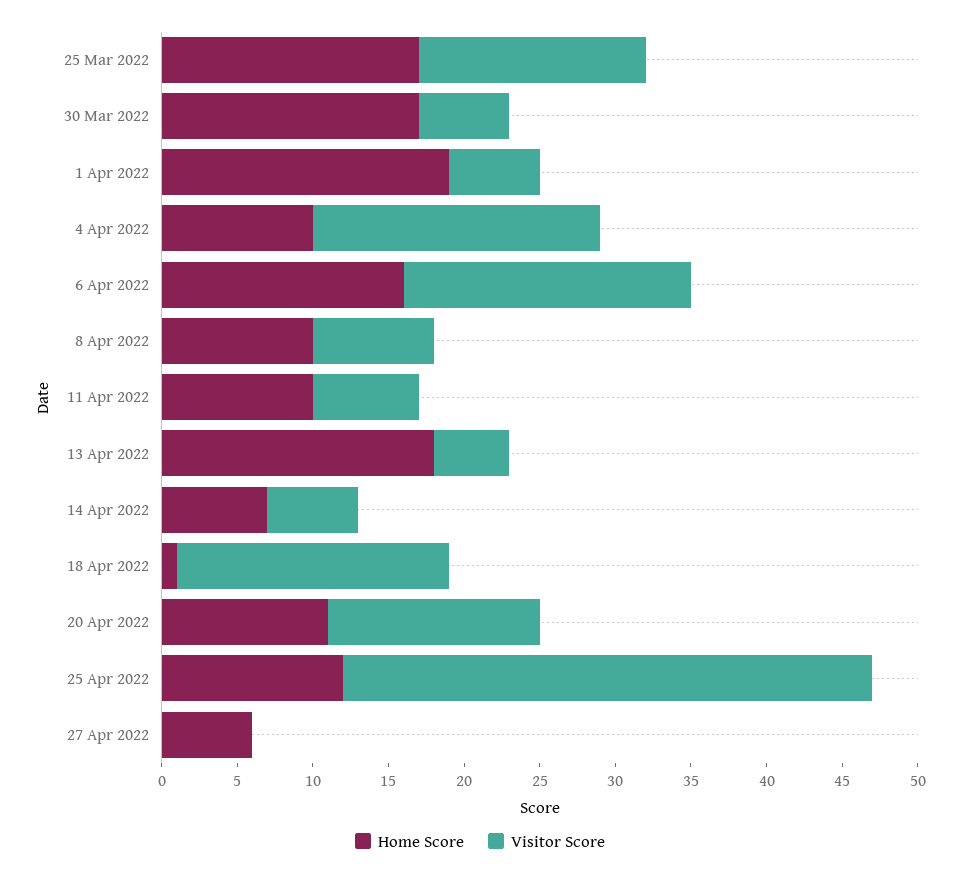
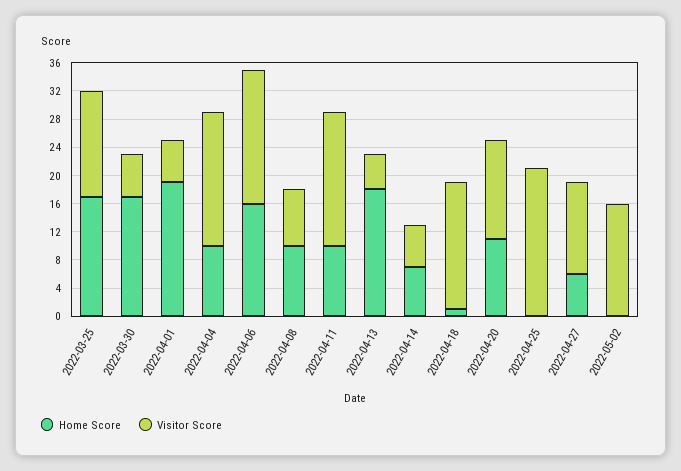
Visitor Score, 11 Apr 2022: 7 -> 20
Home Score, 25 Apr 2022: 12 -> 0
Visitor Score, 25 Apr 2022: 35 -> 20
Visitor Score, 27 Apr 2022: 0 -> 12
Home Score, 2022-05-02: none -> 0
Visitor Score, 2022-05-02: none -> 16

